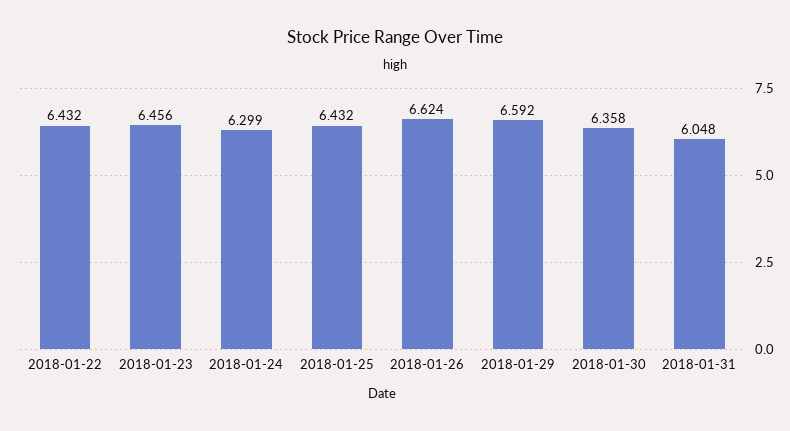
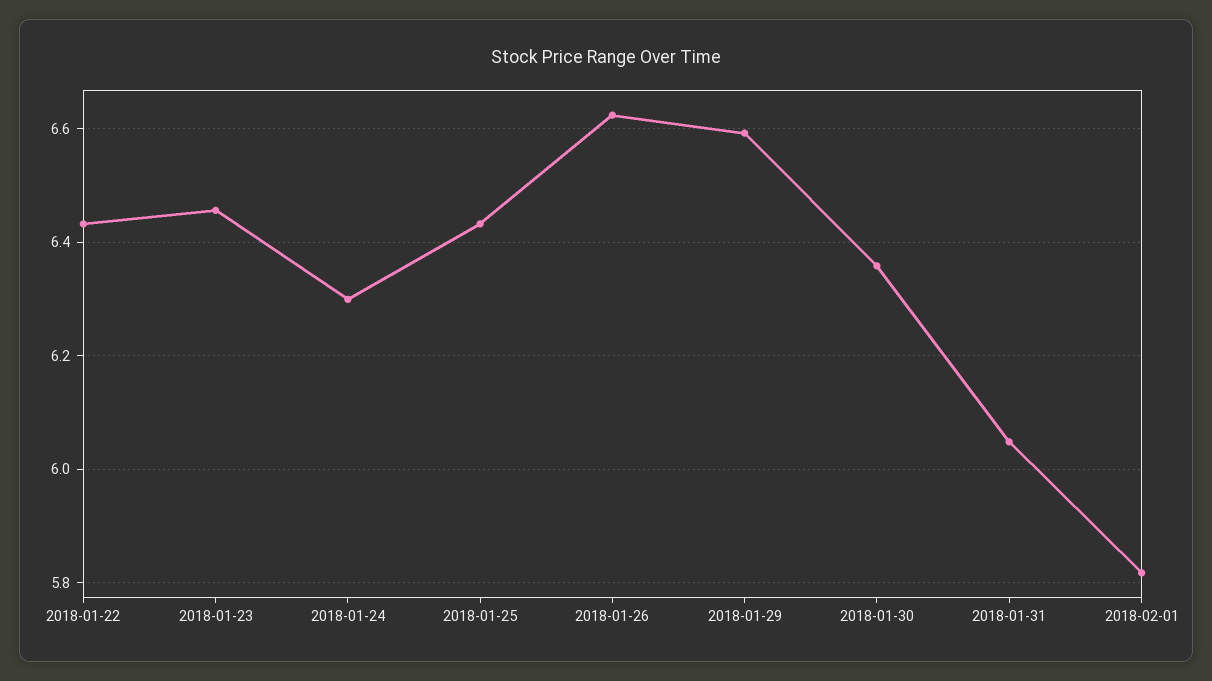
2018-02-01: none -> 5.82

